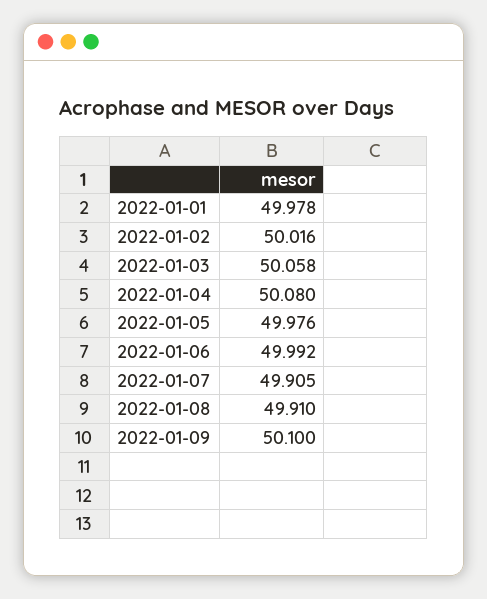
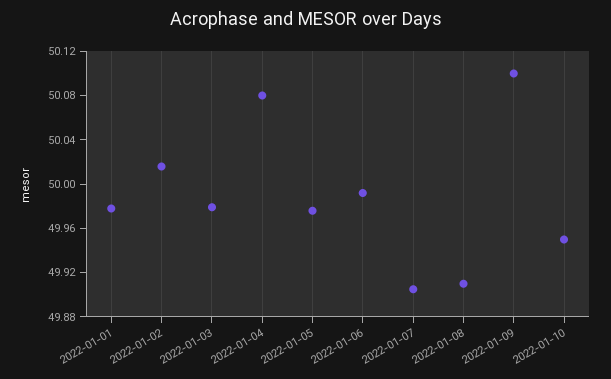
2022-01-03: 50.058 -> 49.98
2022-01-10: none -> 49.95

